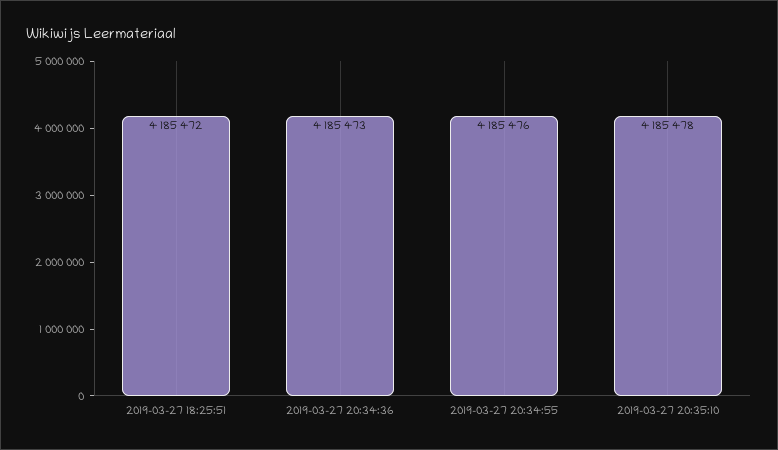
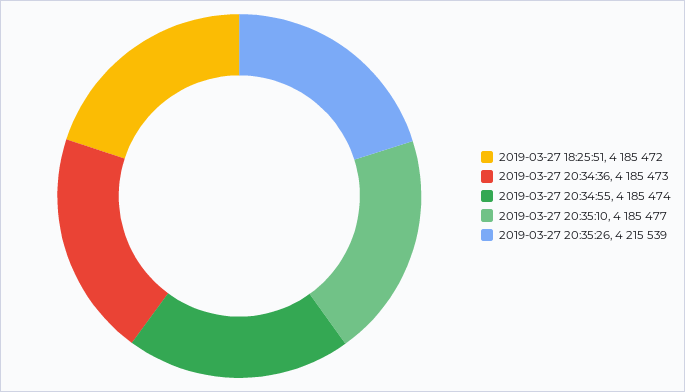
2019-03-27 20:34:55: 4185476 -> 4185474
2019-03-27 20:35:10: 4185478 -> 4185477
2019-03-27 20:35:26: none -> 4215539

